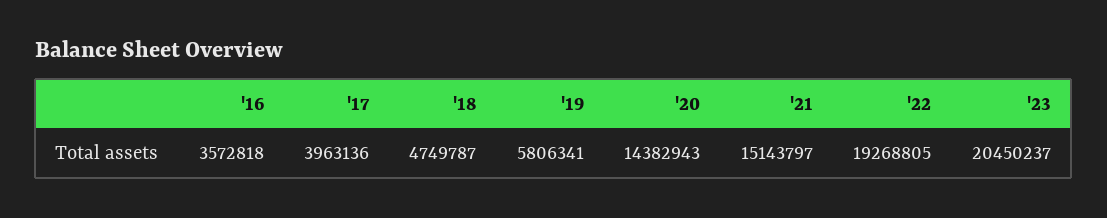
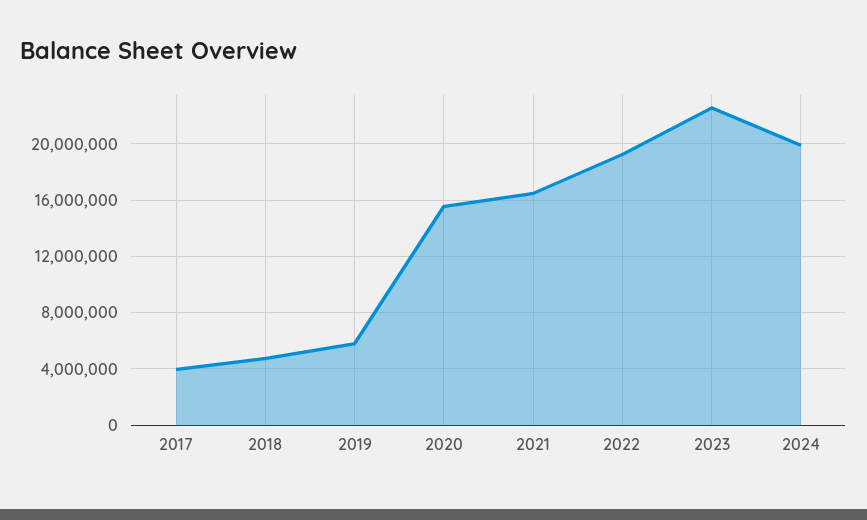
'16: 3572818 -> none
'20: 14382943 -> 15500000
'21: 15143797 -> 16500000
'23: 20450237 -> 22500000
2024: none -> 20000000

